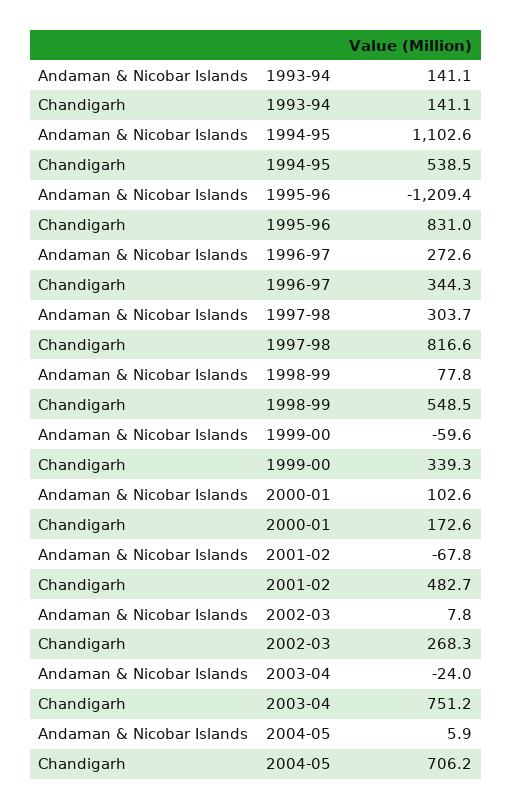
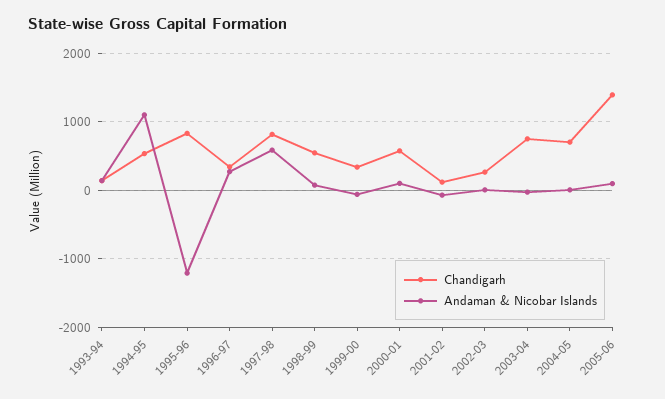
Andaman & Nicobar Islands, 1997-98: 303.7 -> 600
Chandigarh, 2000-01: 172.6 -> 600
Chandigarh, 2001-02: 482.7 -> 100
Chandigarh, 2005-06: none -> 1400
Andaman & Nicobar Islands, 2005-06: none -> 100

